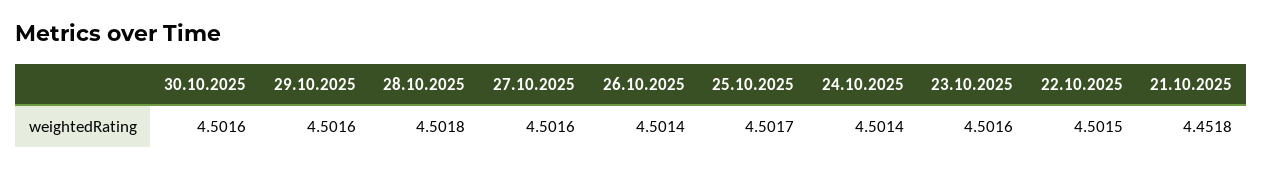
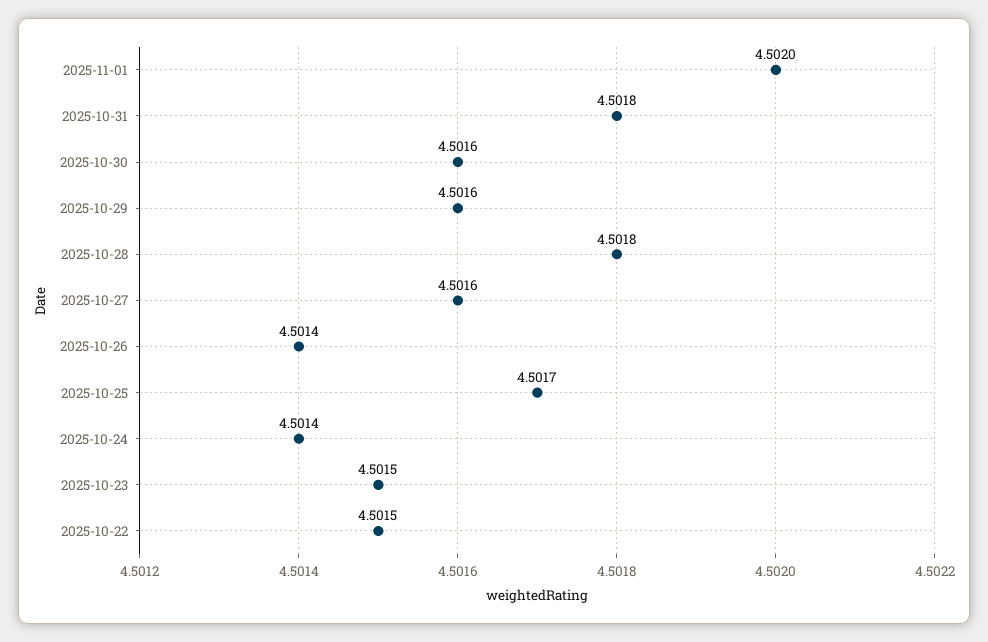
23.10.2025: 4.5016 -> 4.5015
21.10.2025: 4.4518 -> none
2025-11-01: none -> 4.502
2025-10-31: none -> 4.5018

